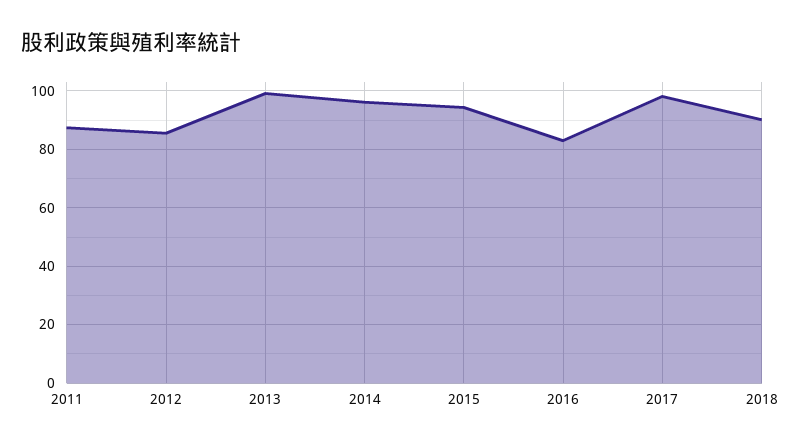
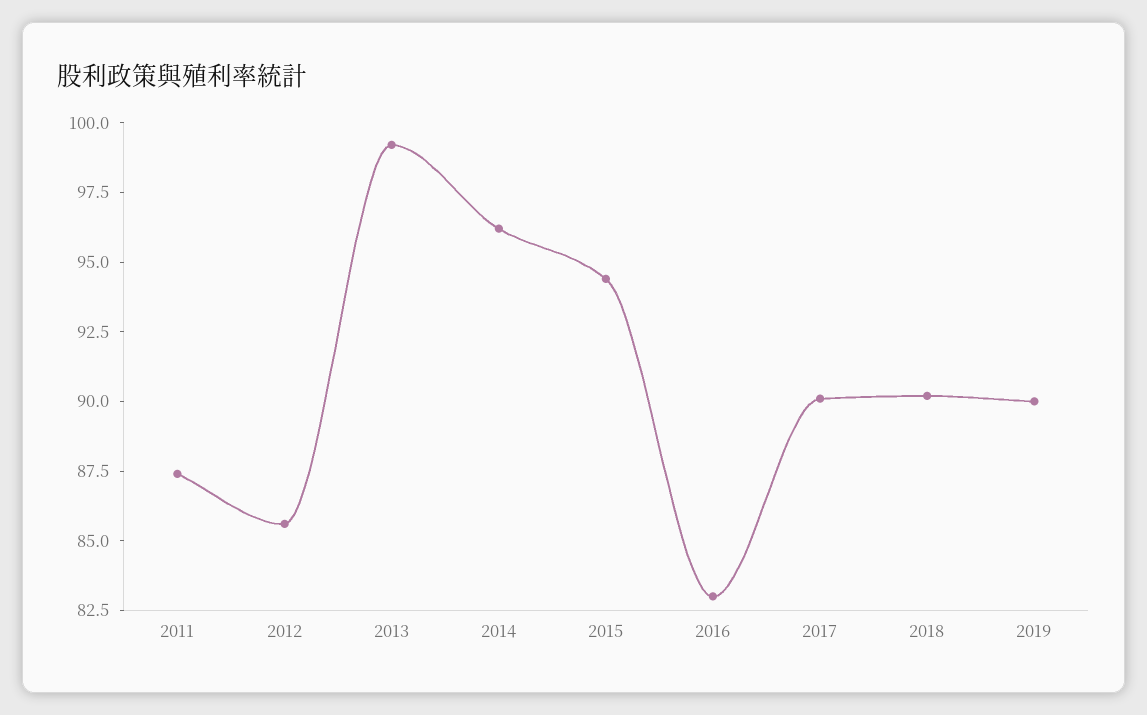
2017: 97.5 -> 90
2019: none -> 90

